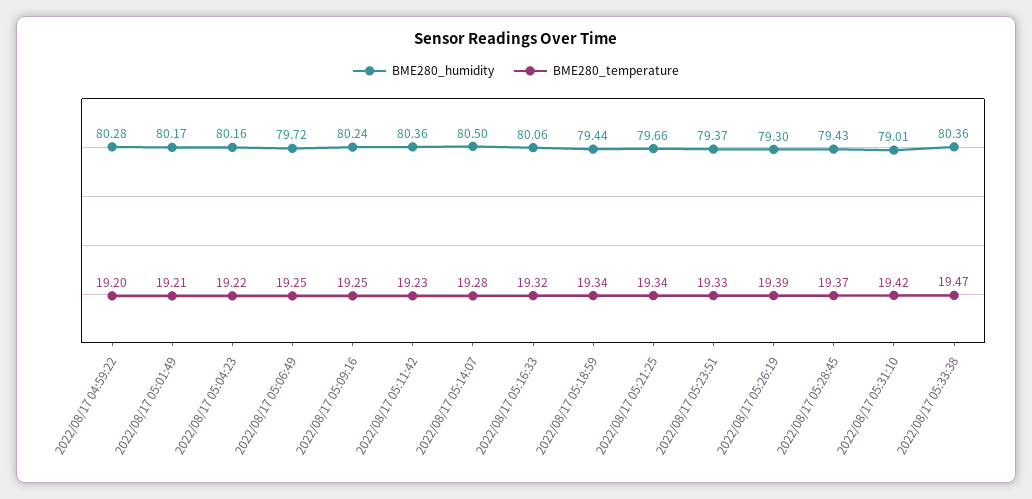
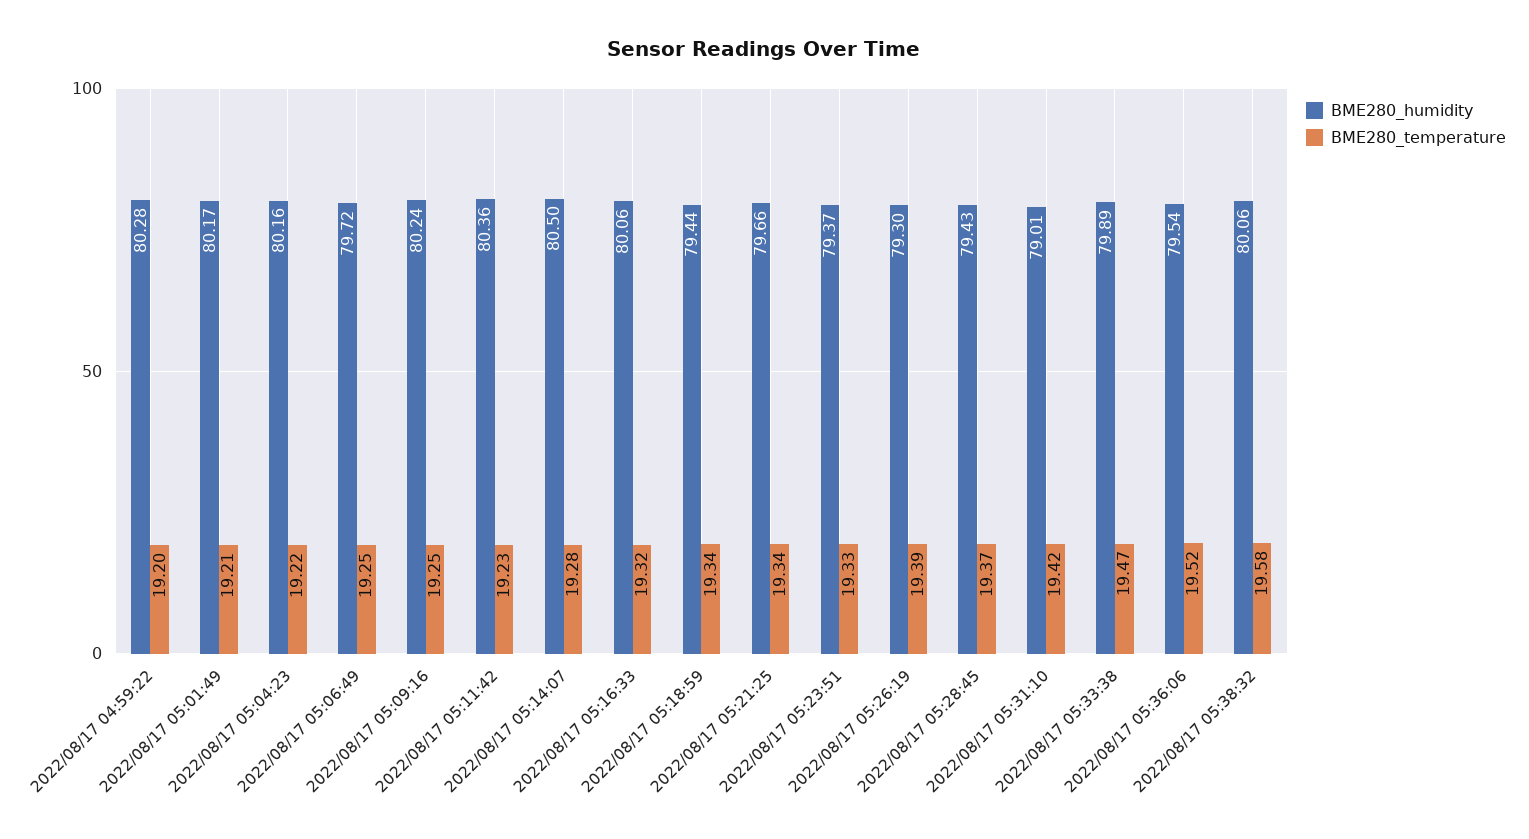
BME280_humidity, 2022/08/17 05:33:38: 80.36 -> 79.89
BME280_humidity, 2022/08/17 05:36:06: none -> 79.54
BME280_temperature, 2022/08/17 05:36:06: none -> 19.52
BME280_humidity, 2022/08/17 05:38:32: none -> 80.06
BME280_temperature, 2022/08/17 05:38:32: none -> 19.58

